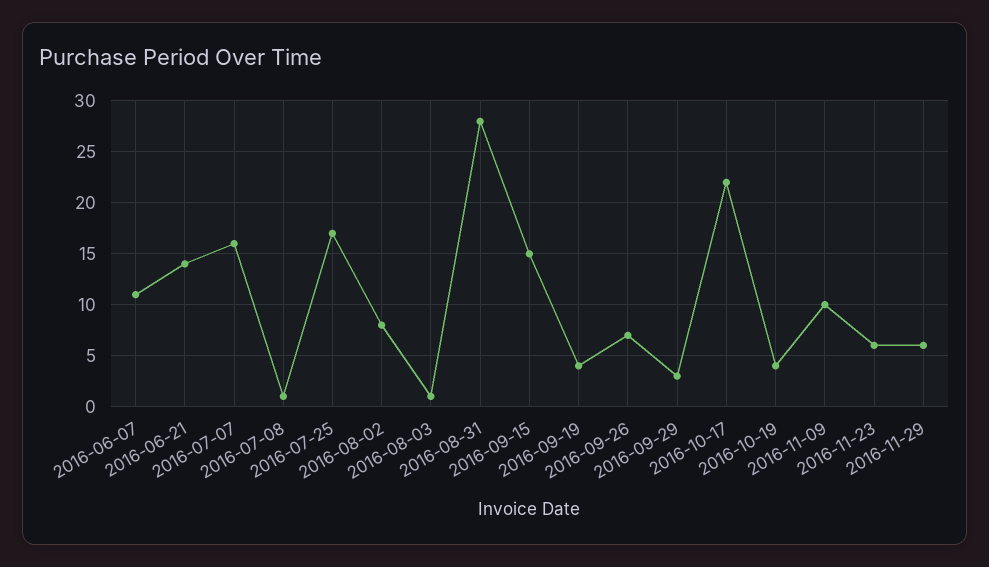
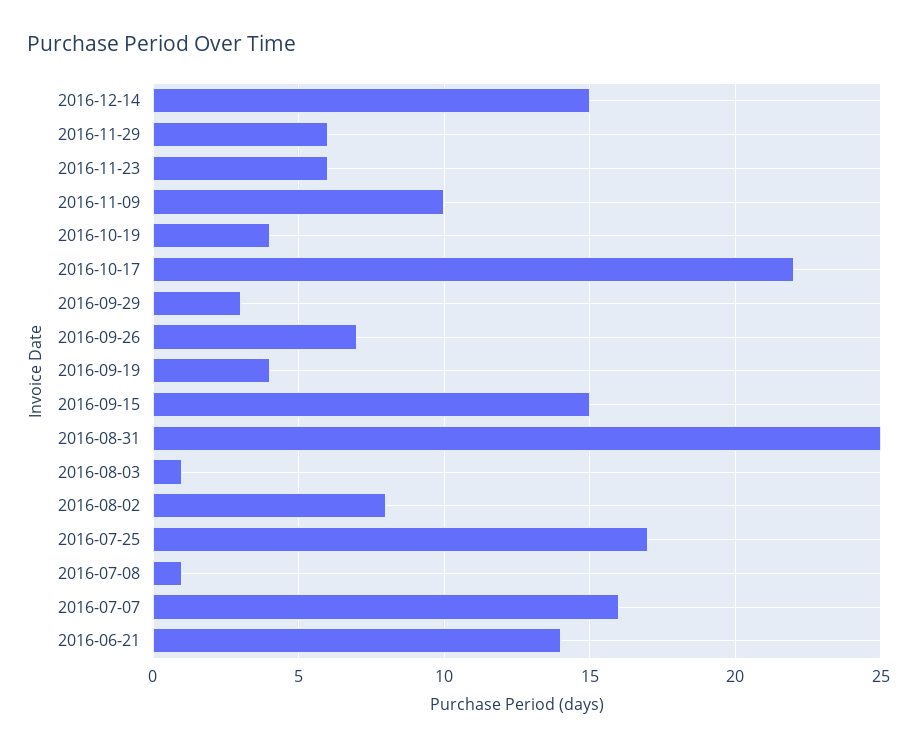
2016-06-07: 11 -> none
2016-08-31: 28 -> 25
2016-12-14: none -> 15

